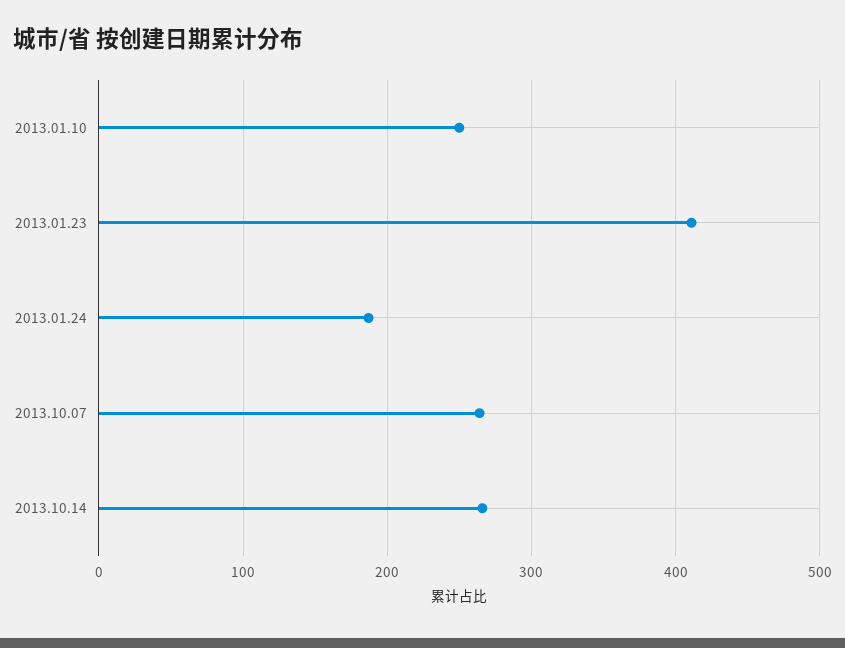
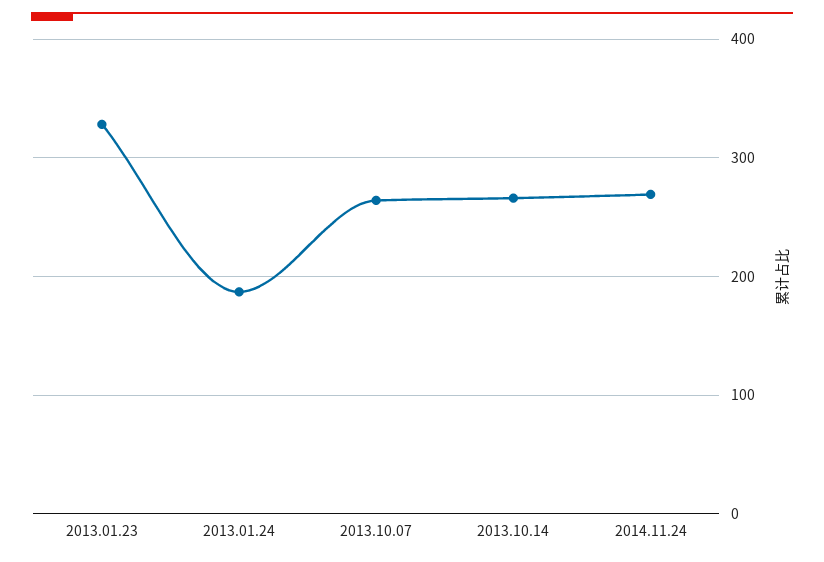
2013.01.10: 250 -> none
2013.01.23: 410 -> 330
2014.11.24: none -> 270

